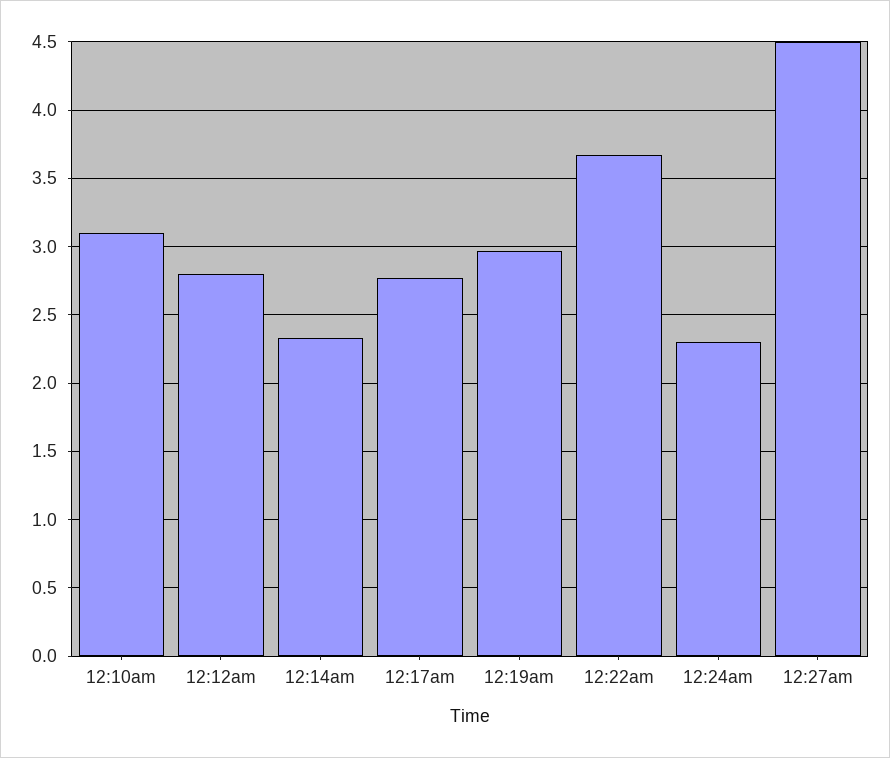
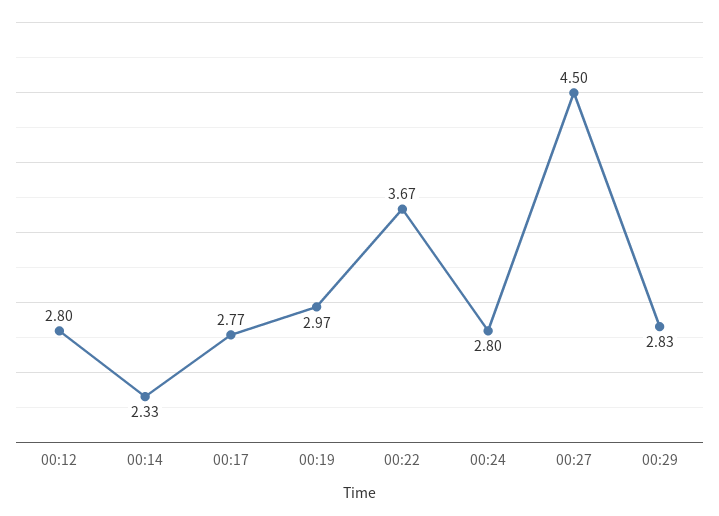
12:10am: 3.1 -> none
12:24am: 2.3 -> 2.8
00:29: none -> 2.83

